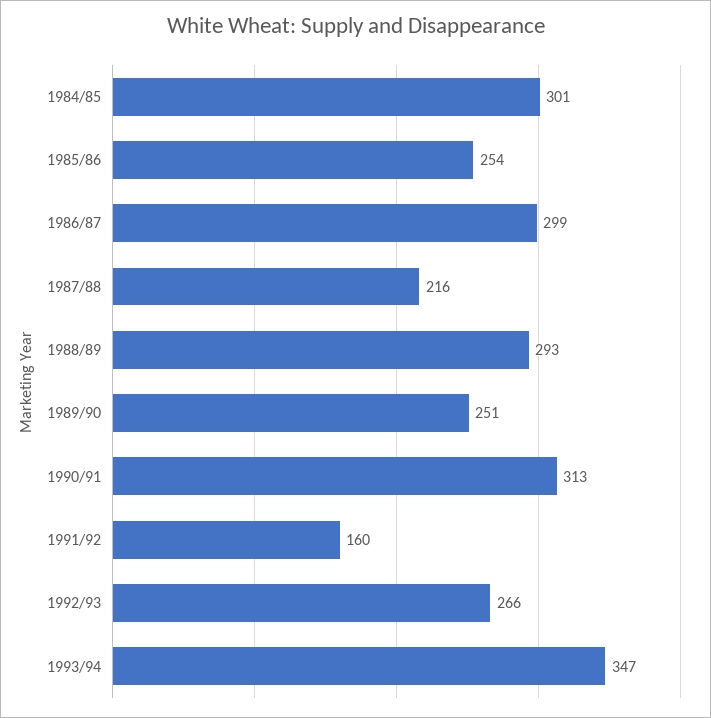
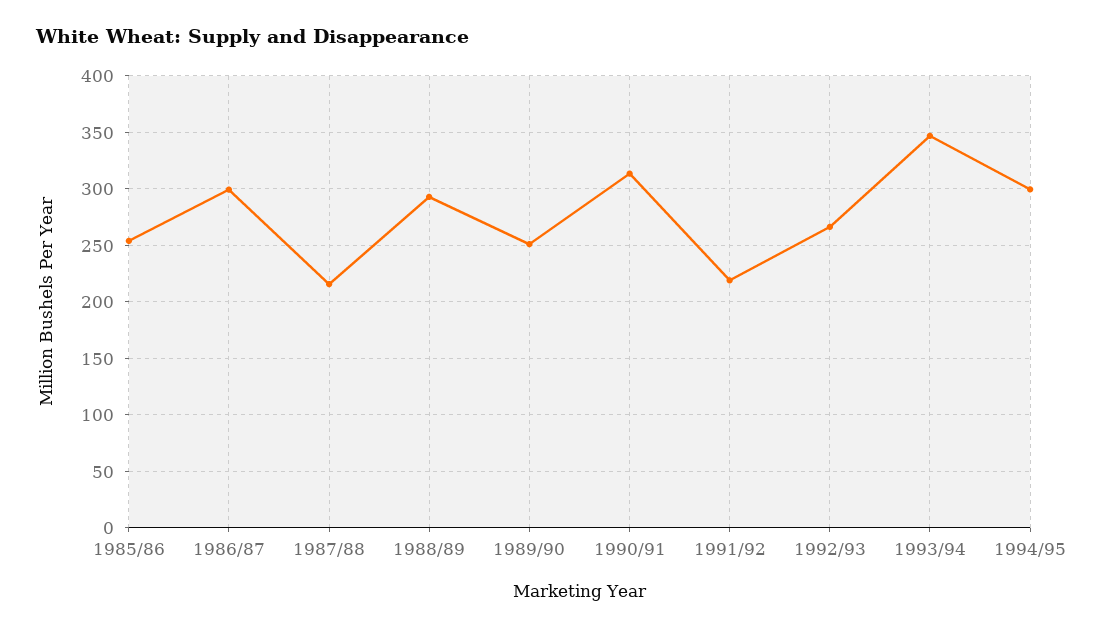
1984/85: 301 -> none
1991/92: 160 -> 220
1994/95: none -> 300

